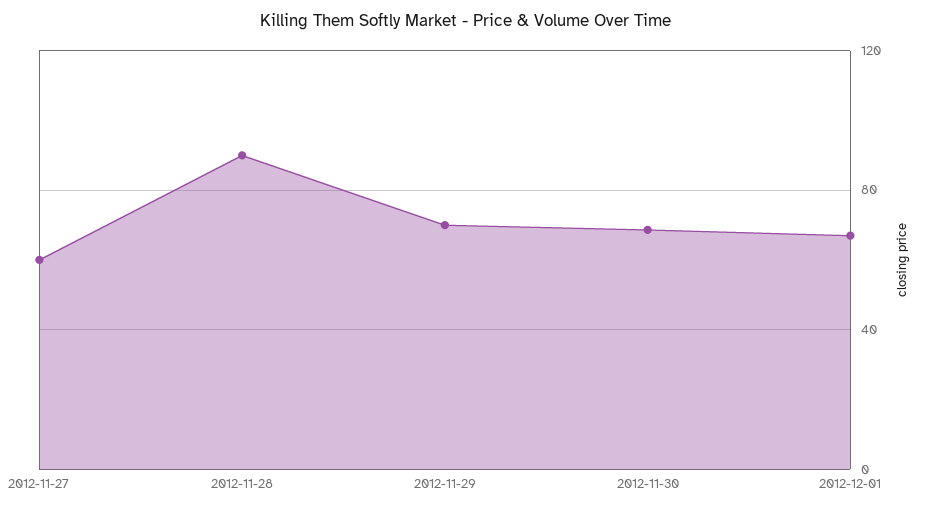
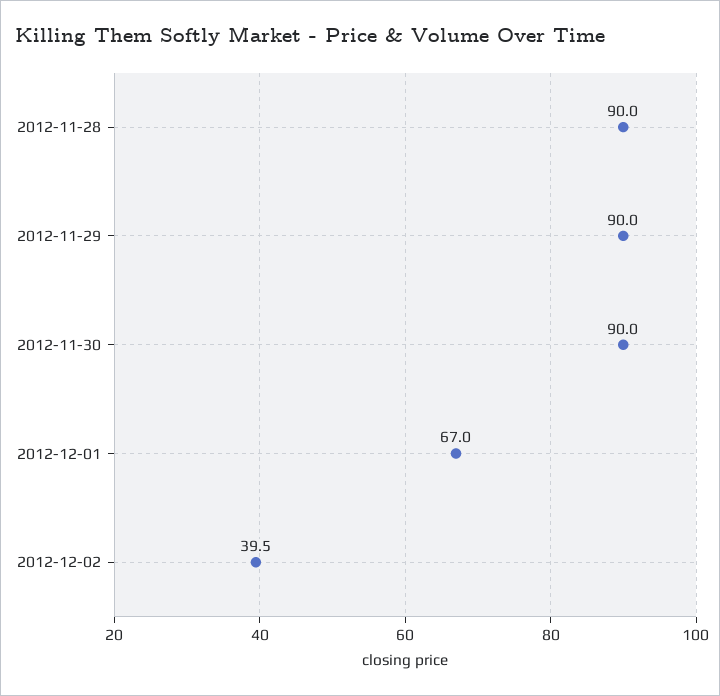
2012-11-27: 60 -> none
2012-11-29: 70 -> 90
2012-11-30: 70 -> 90
2012-12-02: none -> 39.5

